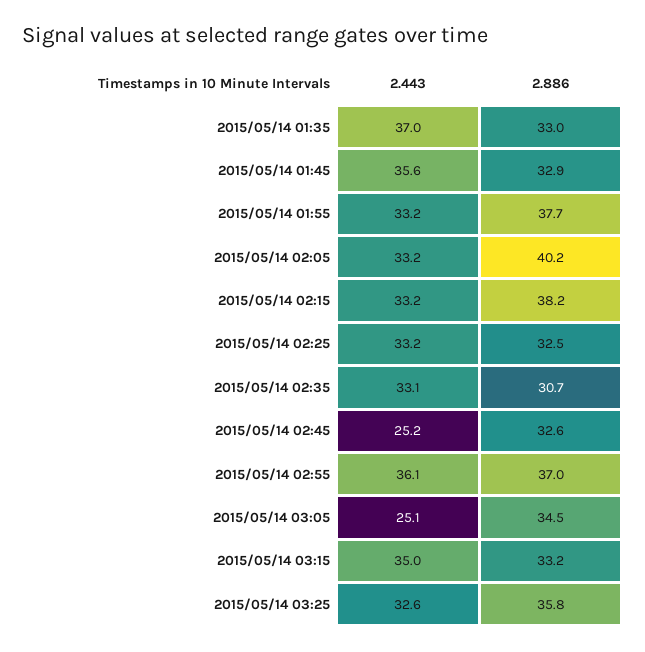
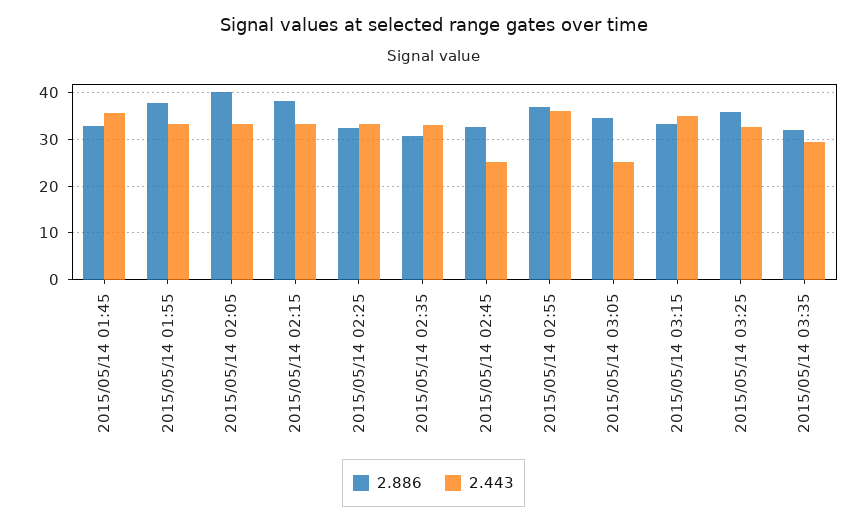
2.443, 2015/05/14 01:35: 37 -> none
2.886, 2015/05/14 01:35: 33 -> none
2.886, 2015/05/14 03:35: none -> 32
2.443, 2015/05/14 03:35: none -> 30

